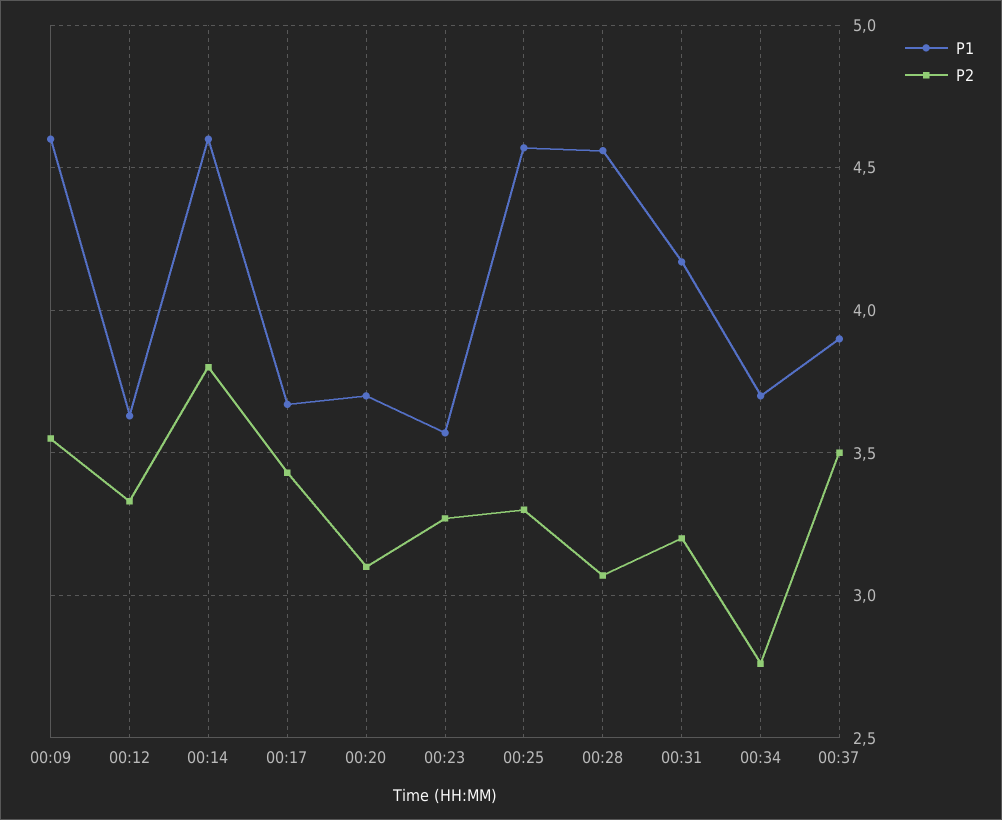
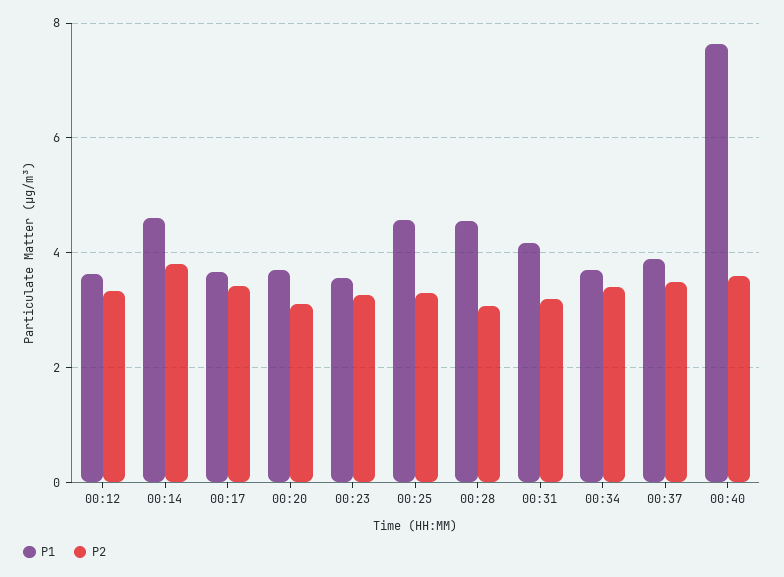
P1, 00:09: 4.6 -> none
P2, 00:09: 3.55 -> none
P2, 00:34: 2.75 -> 3.4
P1, 00:40: none -> 7.6
P2, 00:40: none -> 3.6

